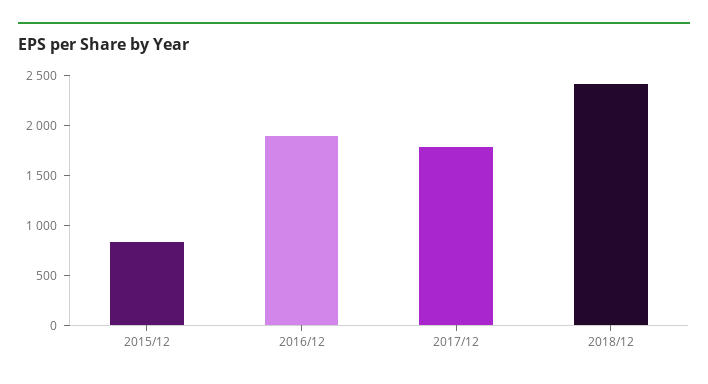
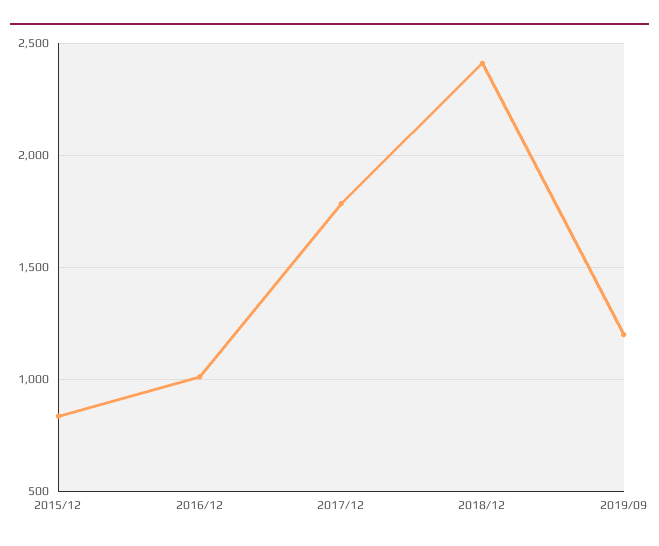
2016/12: 1900 -> 1000
2019/09: none -> 1200

